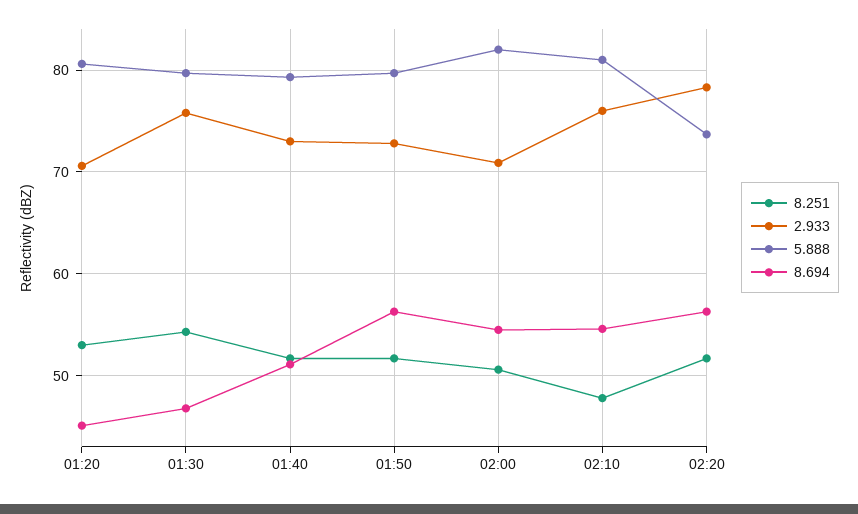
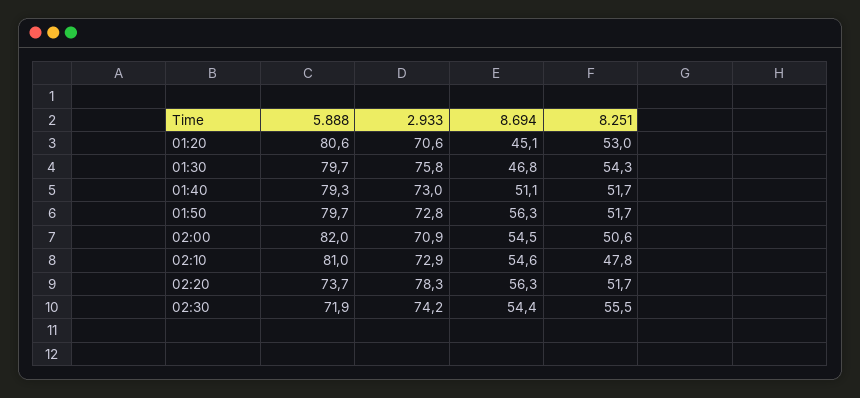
2.933, 02:10: 76 -> 72.9
5.888, 02:30: none -> 71.9
2.933, 02:30: none -> 74.2
8.694, 02:30: none -> 54.4
8.251, 02:30: none -> 55.5

